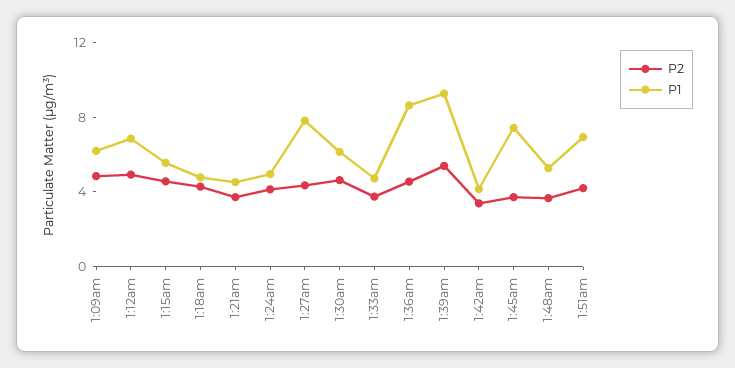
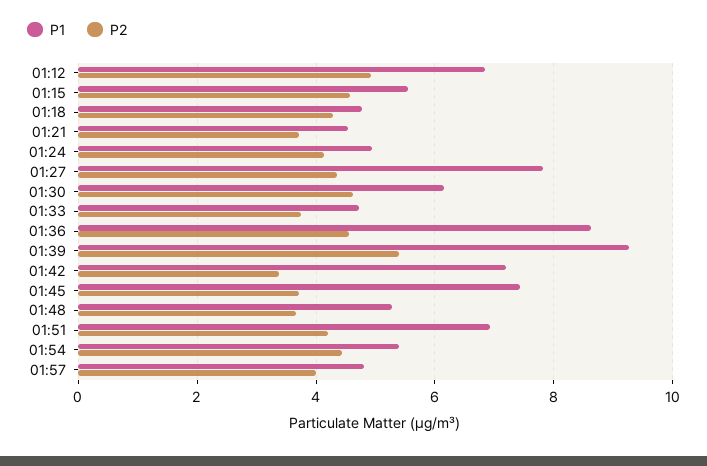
P2, 1:09am: 5 -> none
P1, 1:09am: 6 -> none
P1, 1:42am: 4 -> 7.2
P1, 01:54: none -> 5.4
P2, 01:54: none -> 4.4
P1, 01:57: none -> 4.8
P2, 01:57: none -> 4

